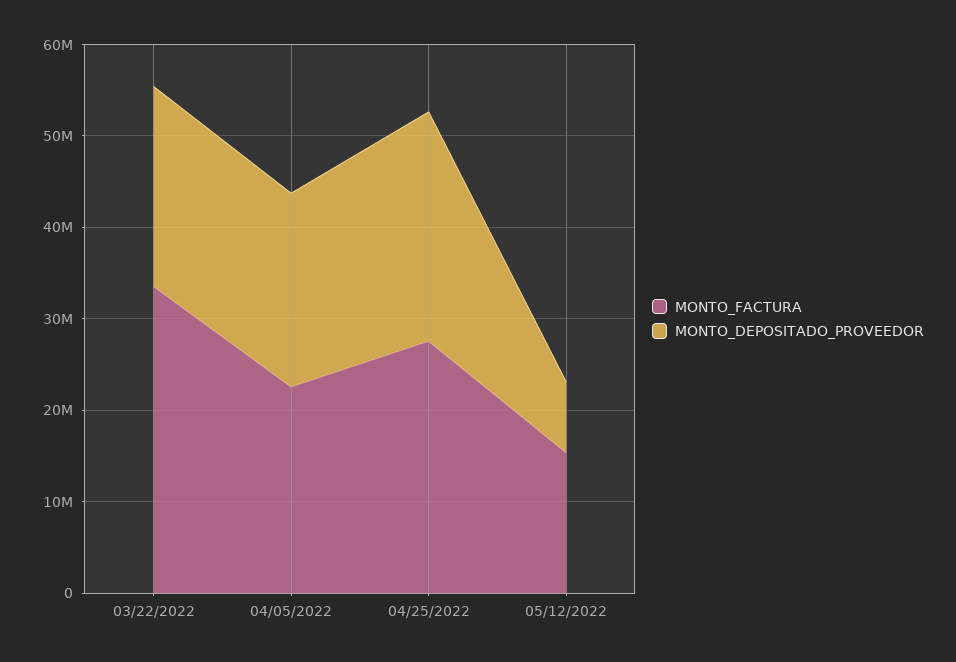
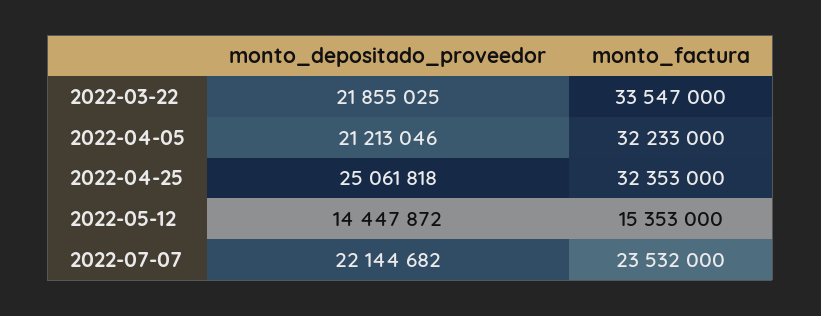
MONTO_FACTURA, 04/05/2022: 22000000 -> 32233000
MONTO_FACTURA, 04/25/2022: 28000000 -> 32353000
MONTO_DEPOSITADO_PROVEEDOR, 05/12/2022: 8000000 -> 14447872
MONTO_DEPOSITADO_PROVEEDOR, 2022-07-07: none -> 22144682
MONTO_FACTURA, 2022-07-07: none -> 23532000

